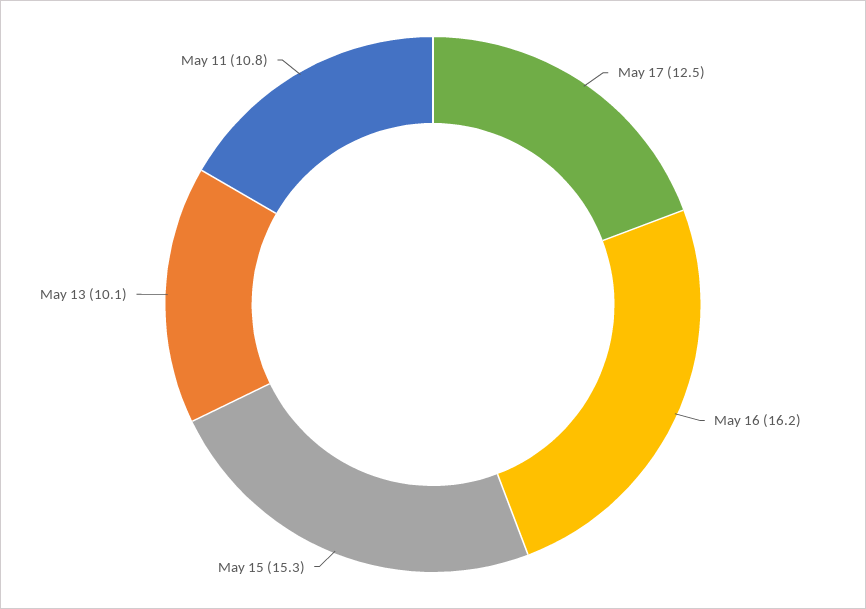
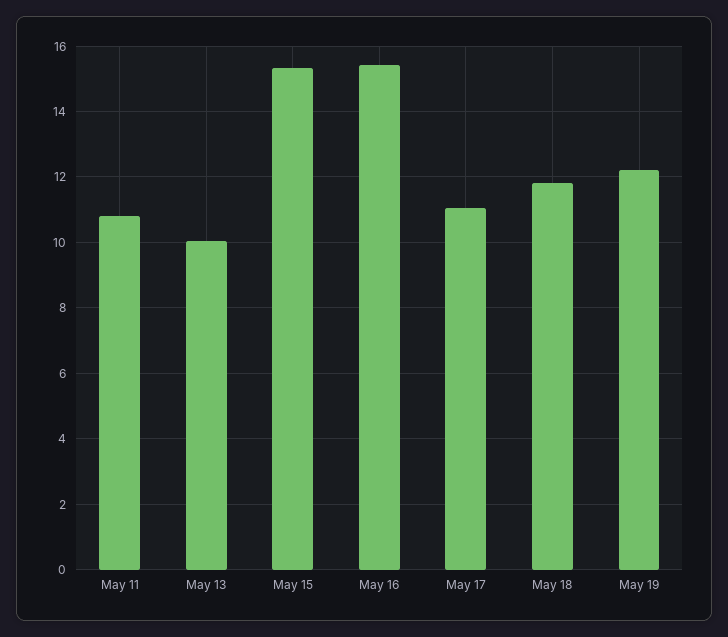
May 17: 12.5 -> 11
May 16: 16.2 -> 15.4
May 18: none -> 11.8
May 19: none -> 12.2

